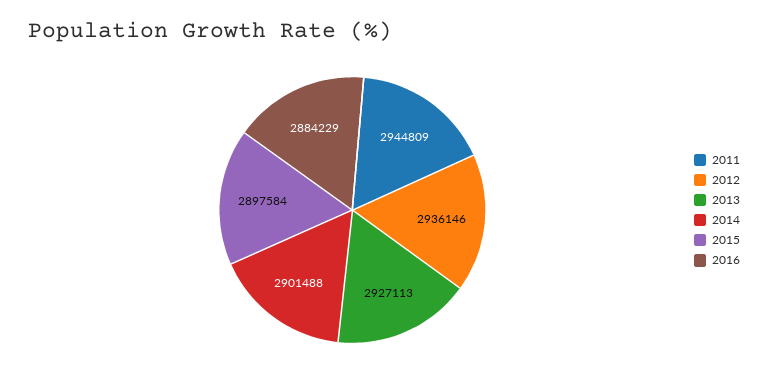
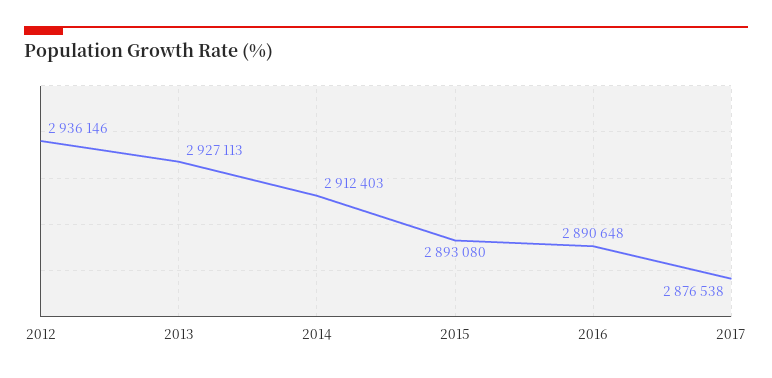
2011: 2944809 -> none
2014: 2901488 -> 2912403
2015: 2897584 -> 2893080
2016: 2884229 -> 2890648
2017: none -> 2876538

